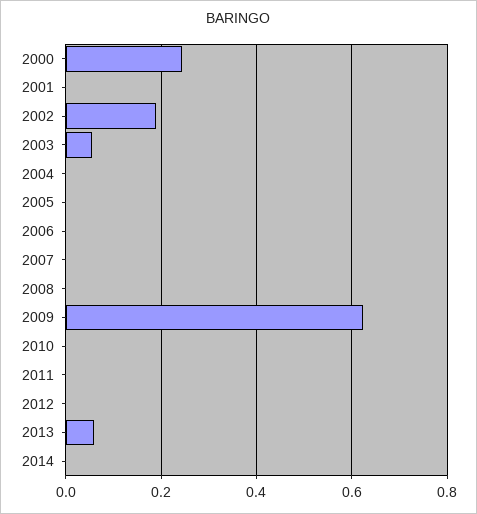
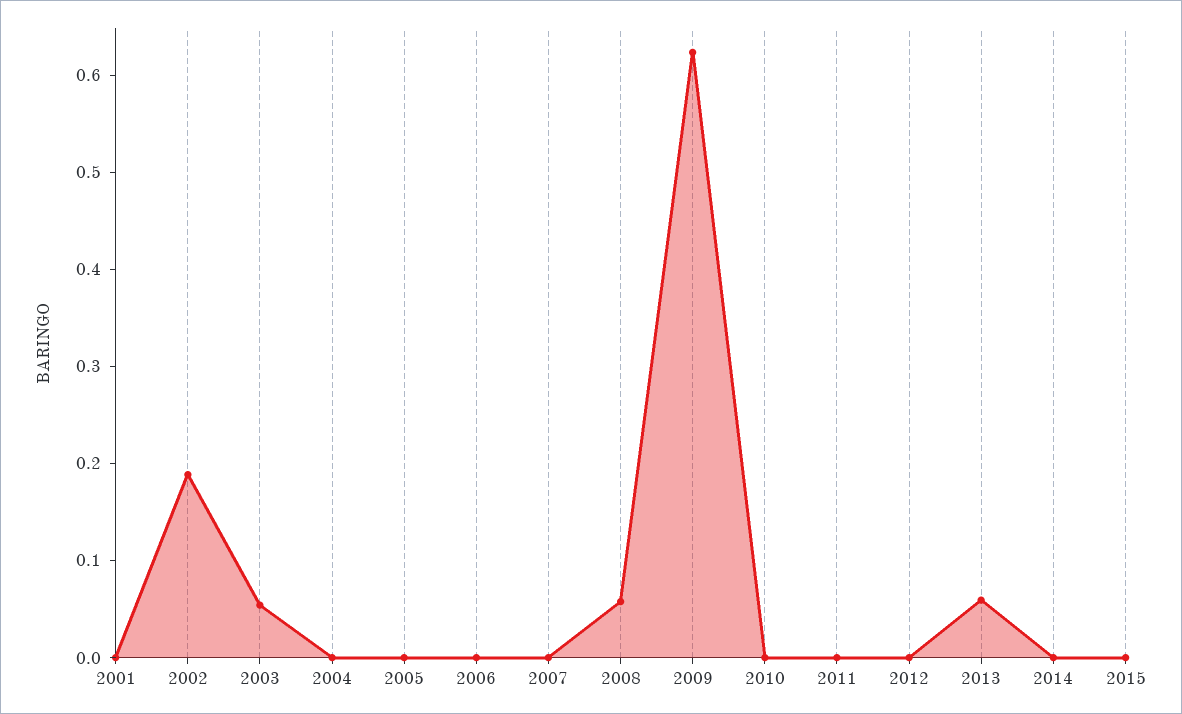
2000: 0.24 -> none
2008: 0 -> 0.06
2015: none -> 0

